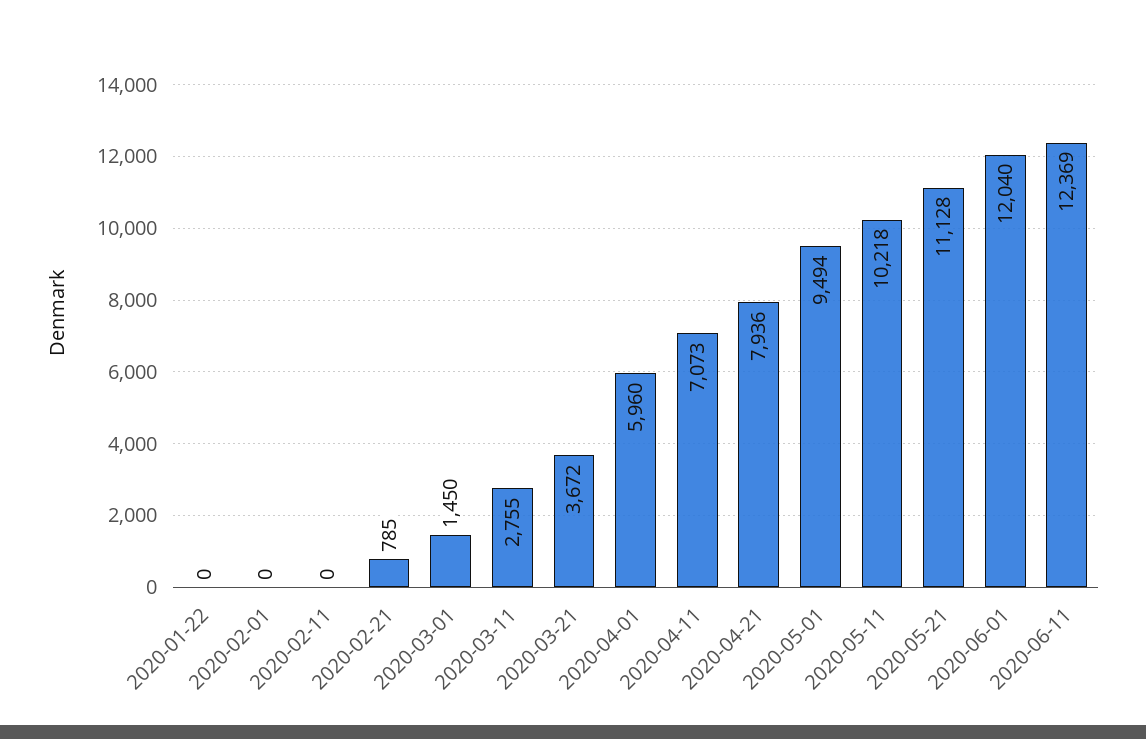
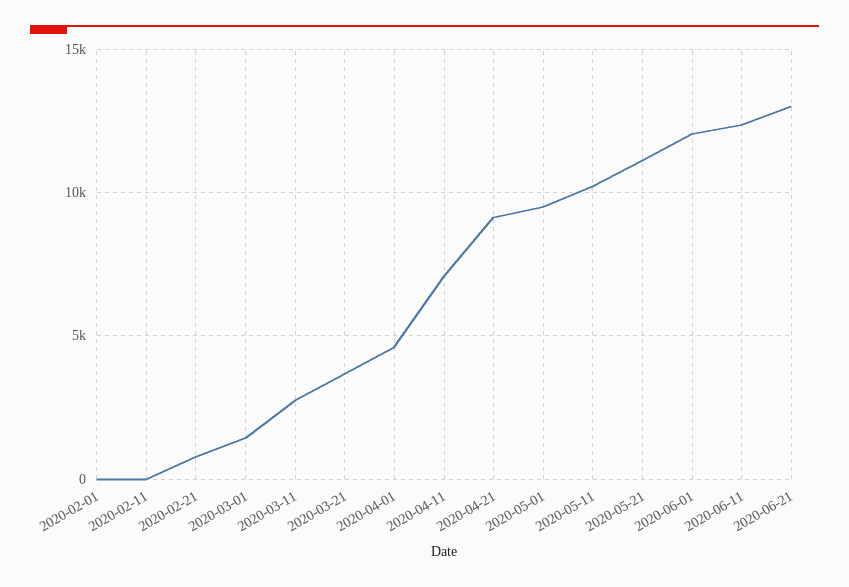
2020-01-22: 0 -> none
2020-04-01: 5960 -> 4500
2020-04-21: 7936 -> 9000
2020-06-21: none -> 13000

